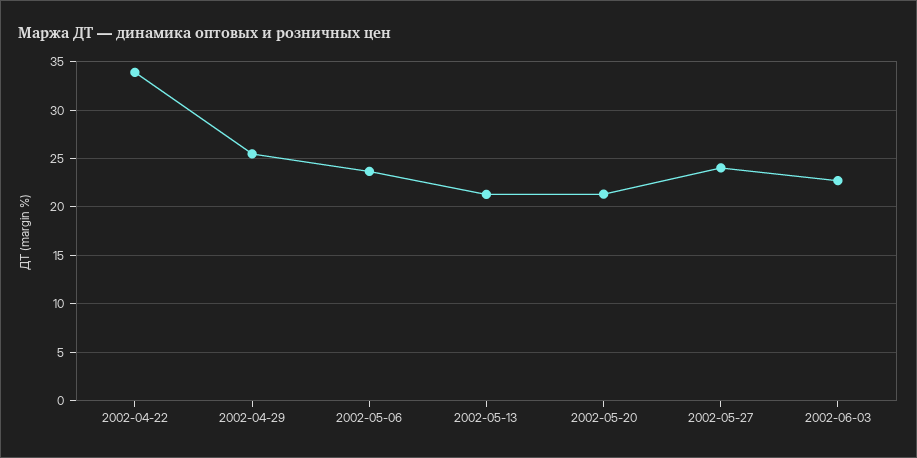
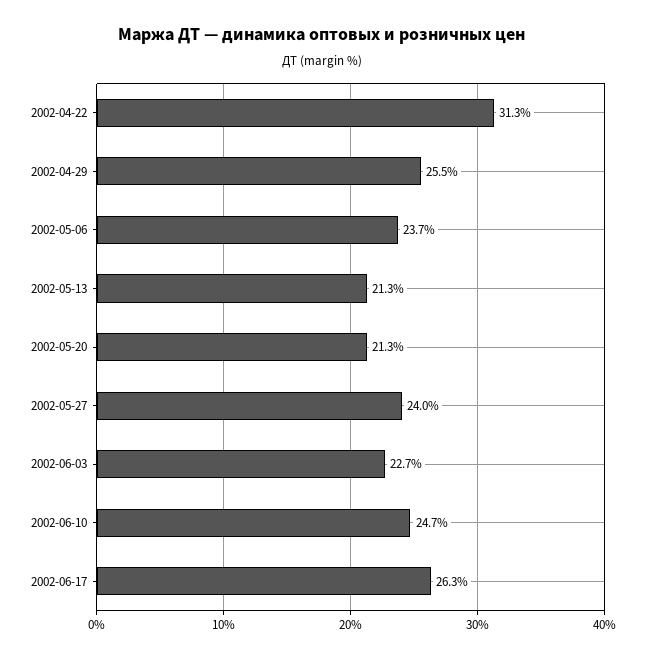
2002-04-22: 34 -> 31.3
2002-06-10: none -> 24.7
2002-06-17: none -> 26.3

